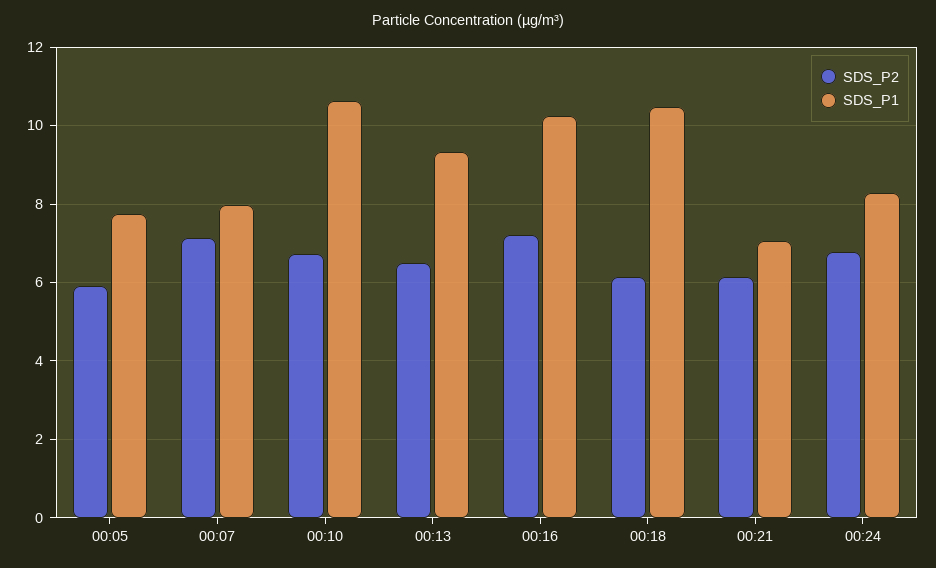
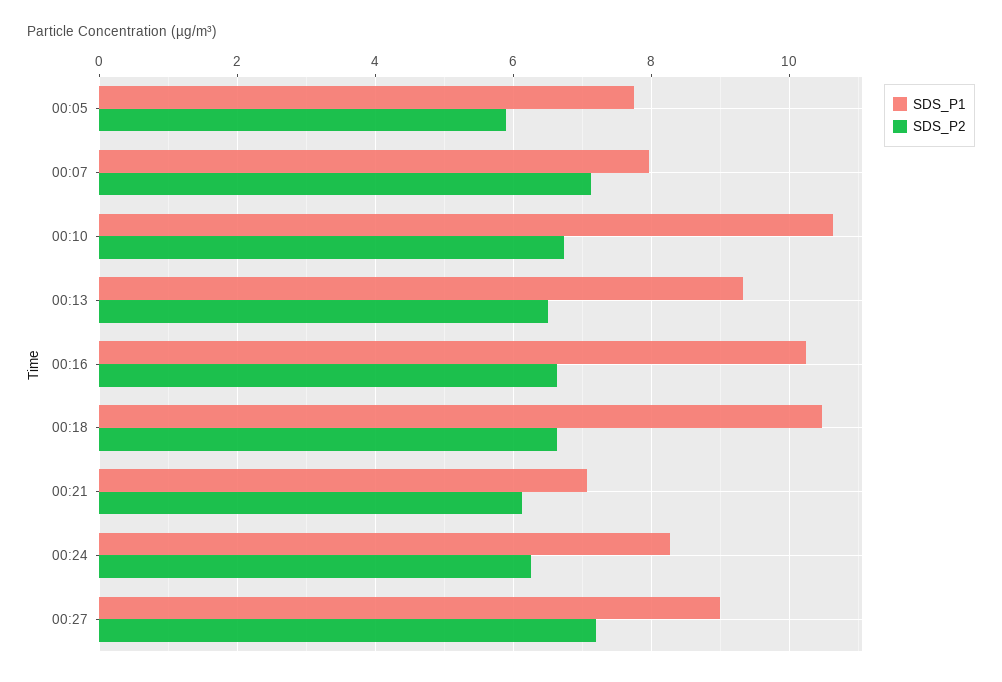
SDS_P2, 00:16: 7.2 -> 6.6
SDS_P2, 00:18: 6.2 -> 6.6
SDS_P2, 00:24: 6.8 -> 6.2
SDS_P1, 00:27: none -> 9
SDS_P2, 00:27: none -> 7.2

